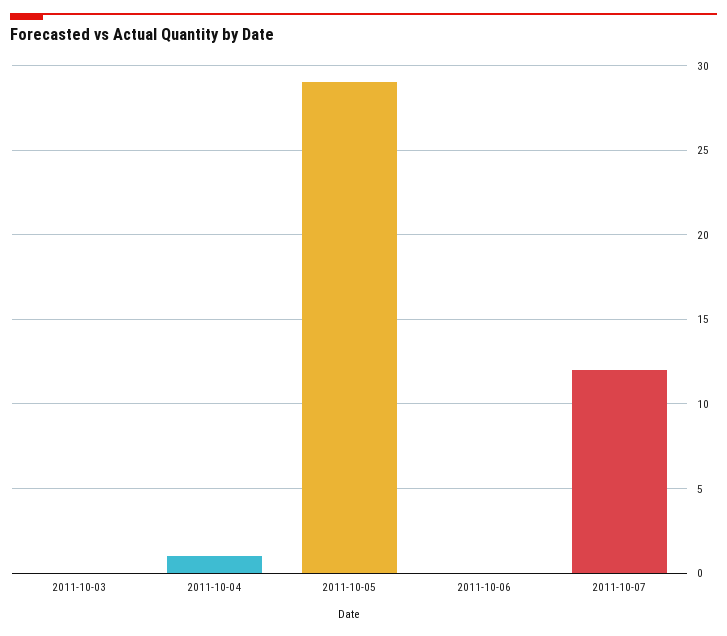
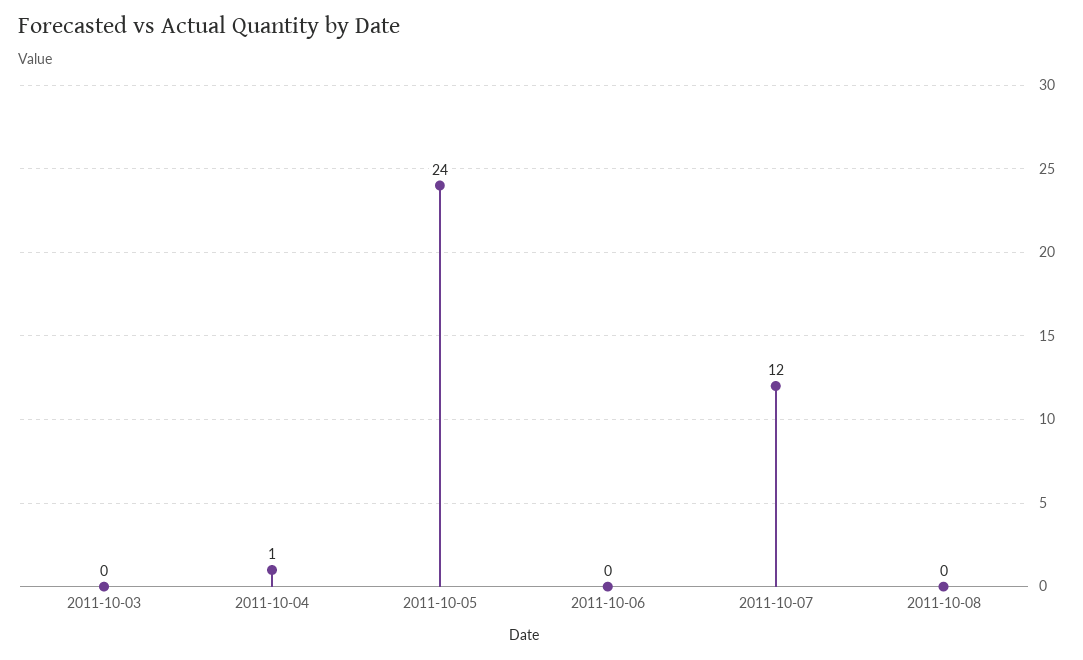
2011-10-05: 29 -> 24
2011-10-08: none -> 0

